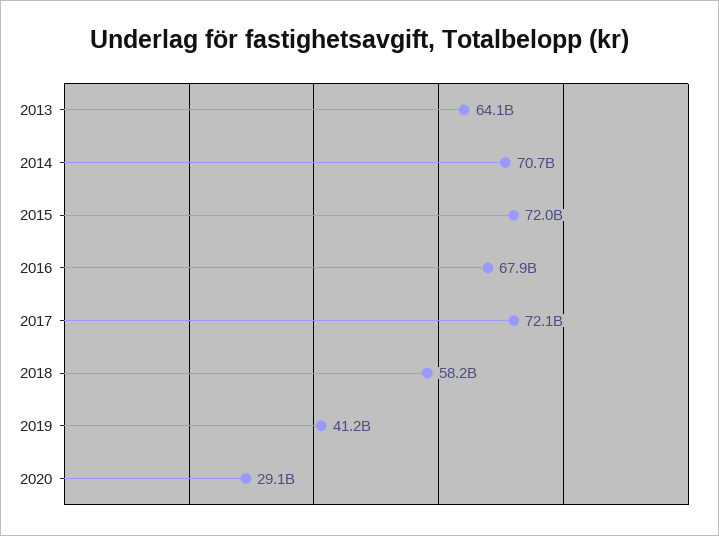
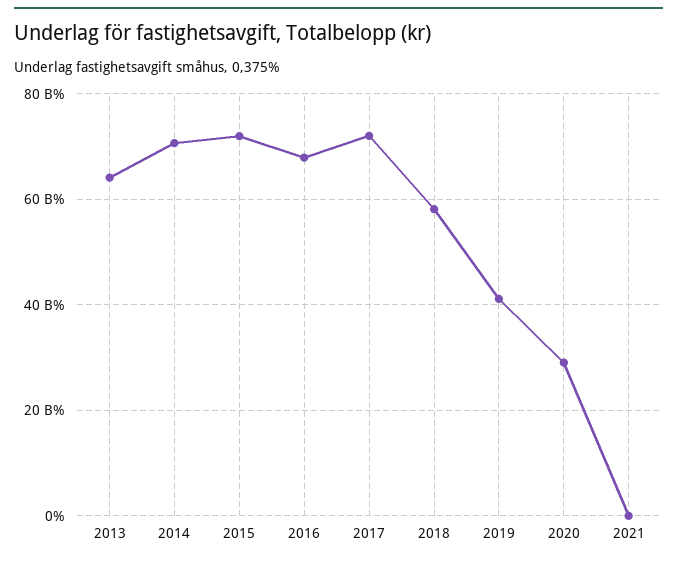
2021: none -> 0

